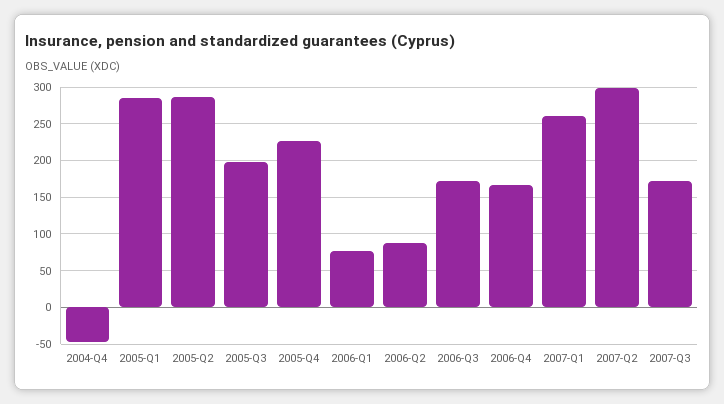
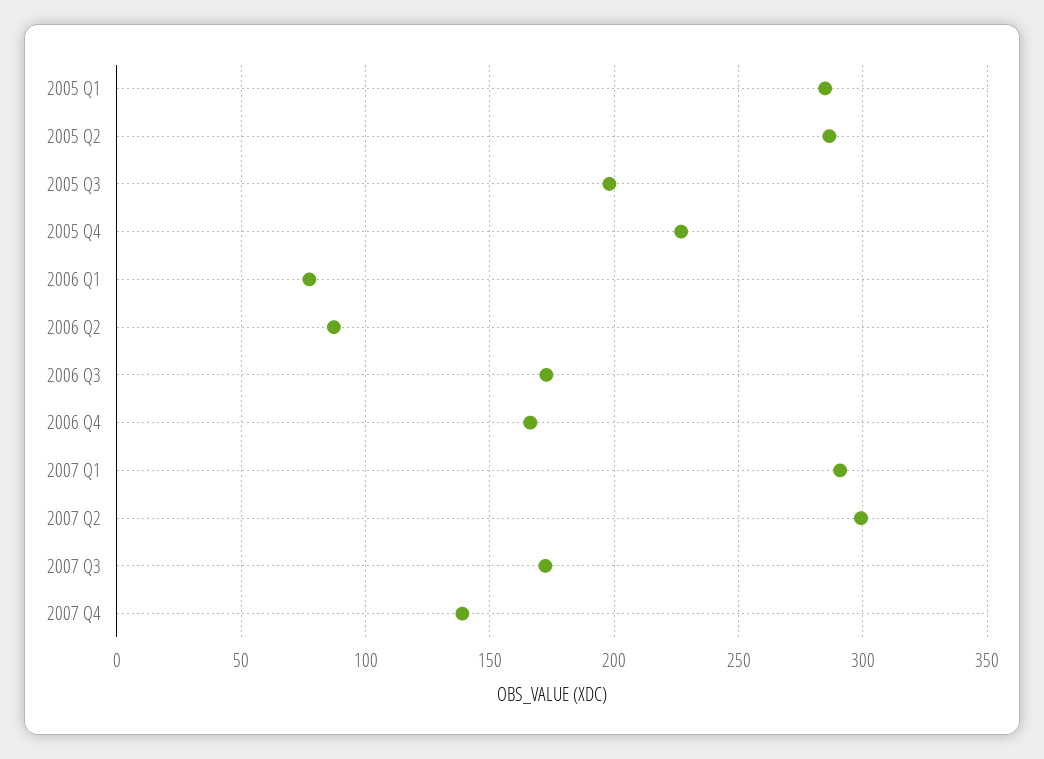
2004-Q4: -50 -> none
2007-Q1: 260 -> 290
2007 Q4: none -> 140

